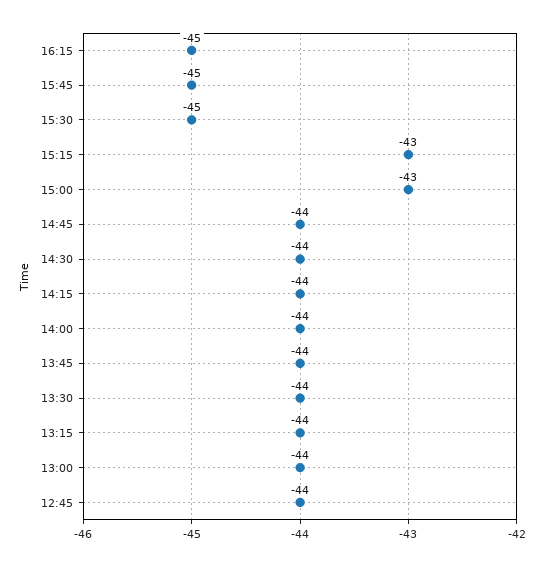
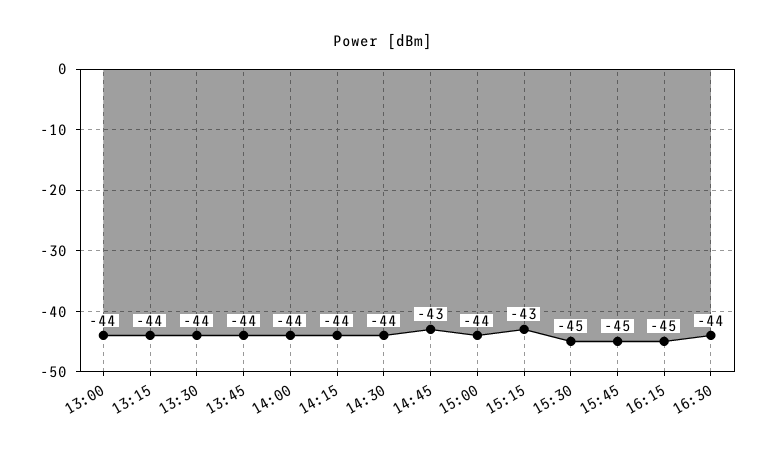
15:00: -43 -> -44
14:45: -44 -> -43
12:45: -44 -> none
16:30: none -> -44

